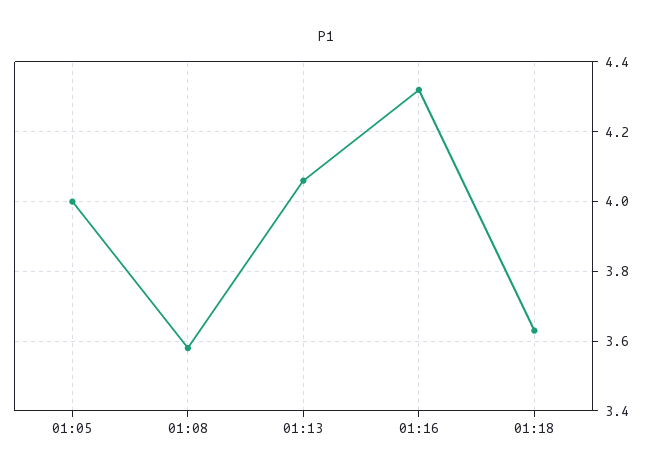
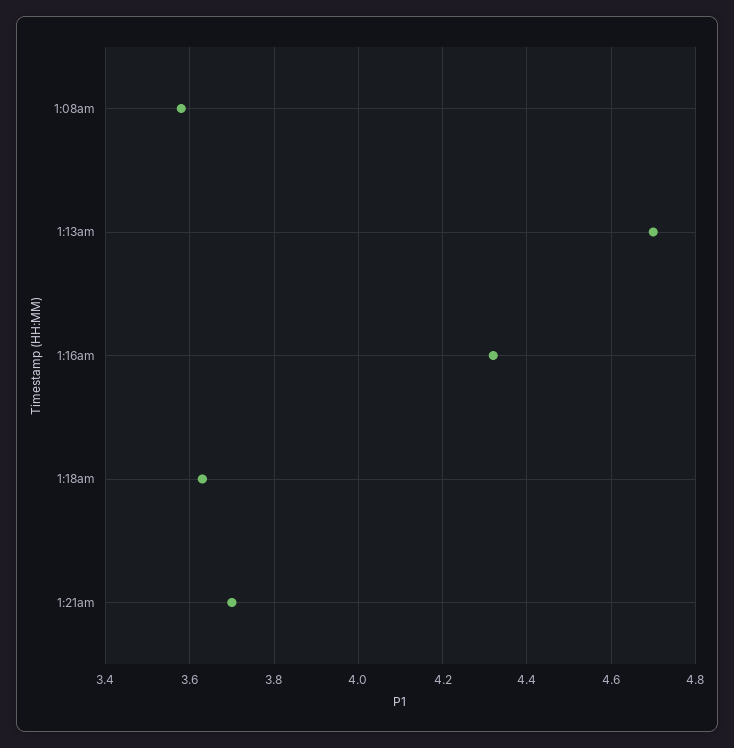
01:05: 4 -> none
01:13: 4.05 -> 4.7
1:21am: none -> 3.7

